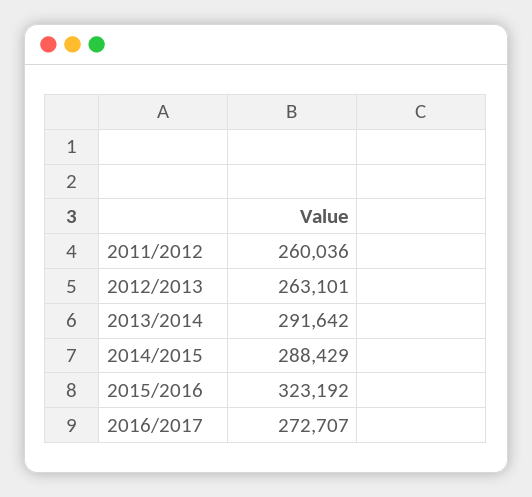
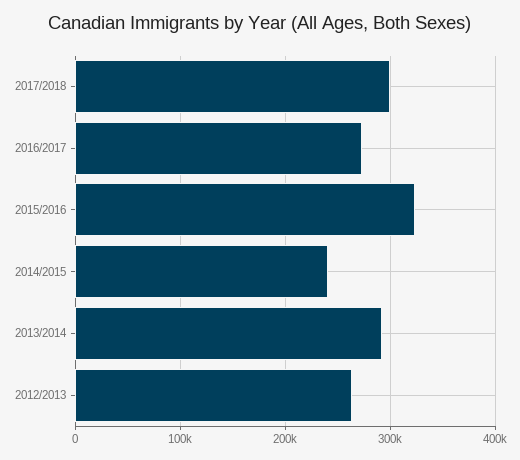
2011/2012: 260036 -> none
2014/2015: 288429 -> 240000
2017/2018: none -> 300000

